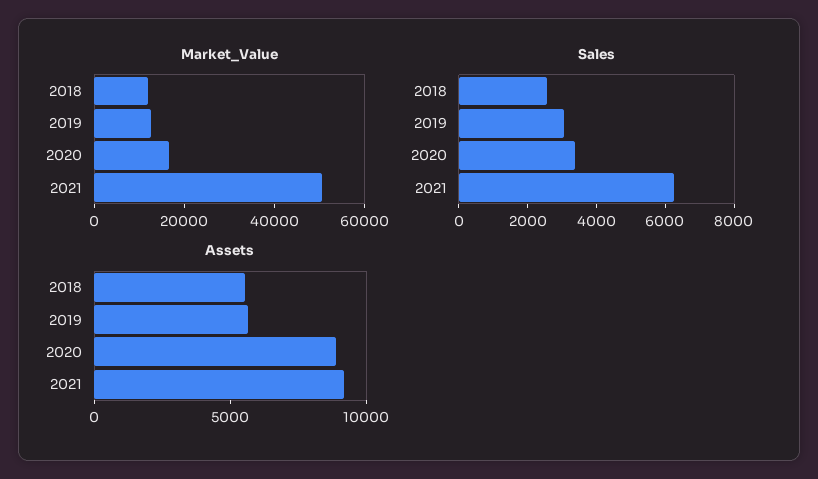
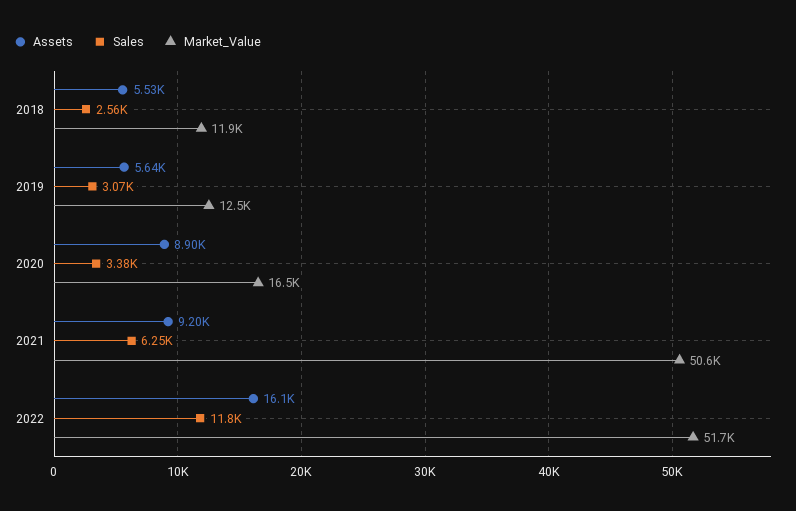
Assets, 2022: none -> 16100
Sales, 2022: none -> 11800
Market_Value, 2022: none -> 51700

